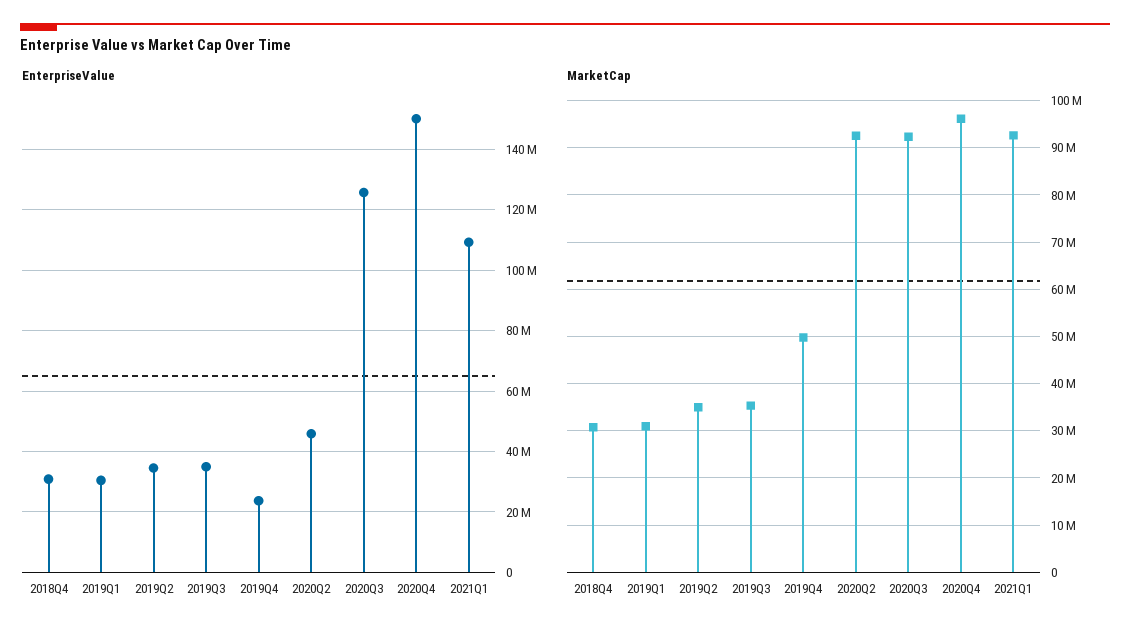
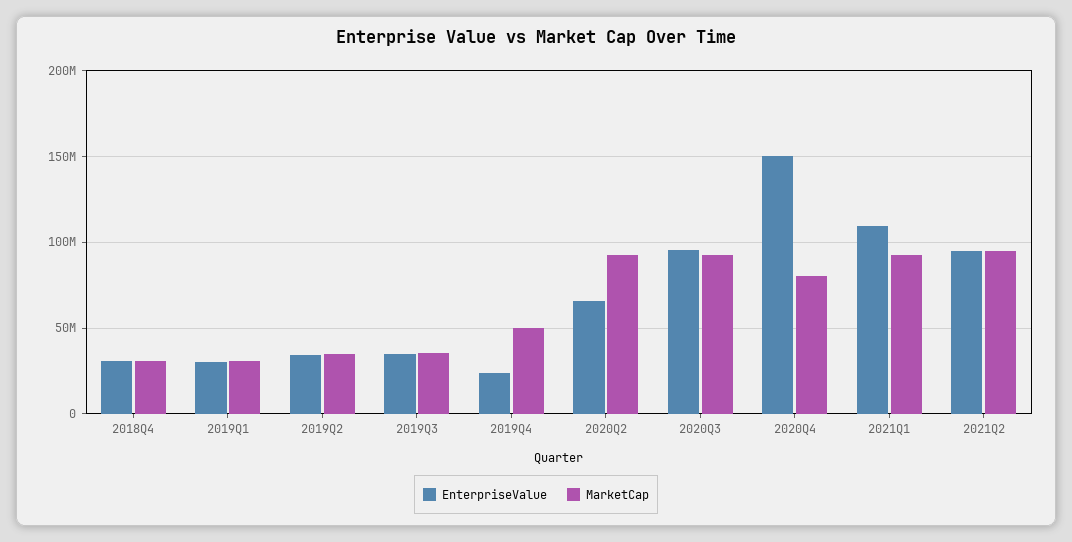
EnterpriseValue, 2020Q2: 46000000 -> 65000000
EnterpriseValue, 2020Q3: 126000000 -> 95000000
MarketCap, 2020Q4: 96000000 -> 80000000
EnterpriseValue, 2021Q2: none -> 95000000
MarketCap, 2021Q2: none -> 95000000

